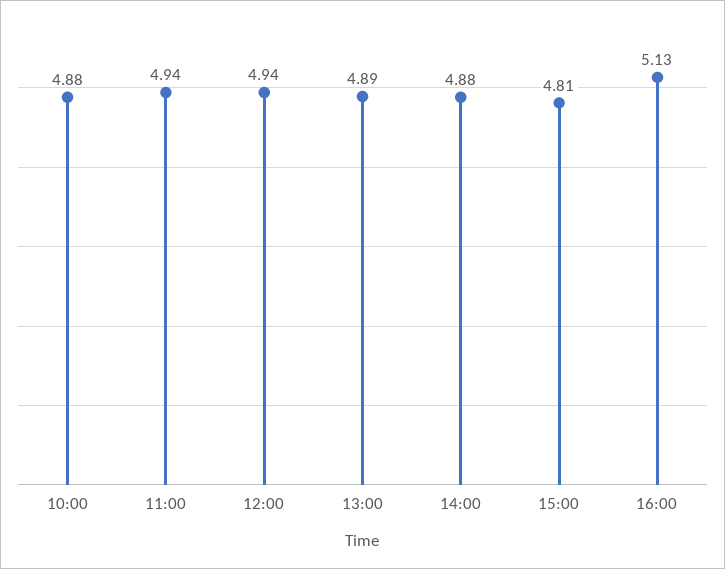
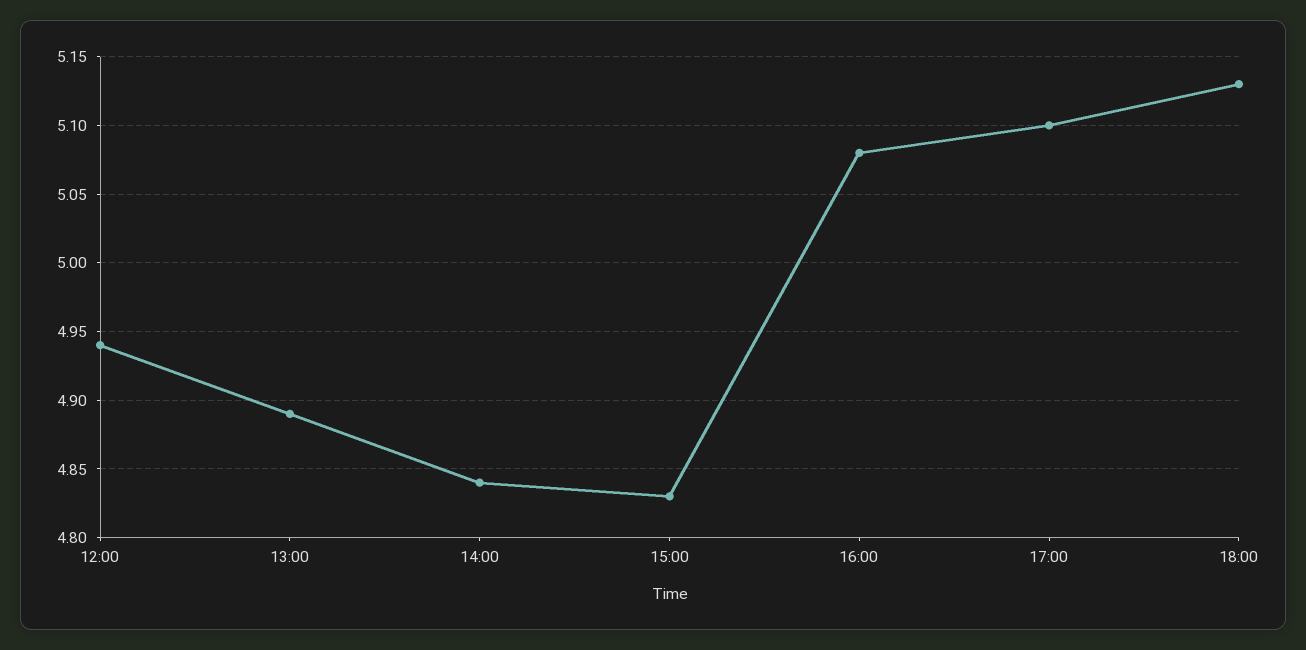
10:00: 4.88 -> none
11:00: 4.94 -> none
14:00: 4.88 -> 4.84
15:00: 4.81 -> 4.83
16:00: 5.13 -> 5.08
17:00: none -> 5.1
18:00: none -> 5.13

